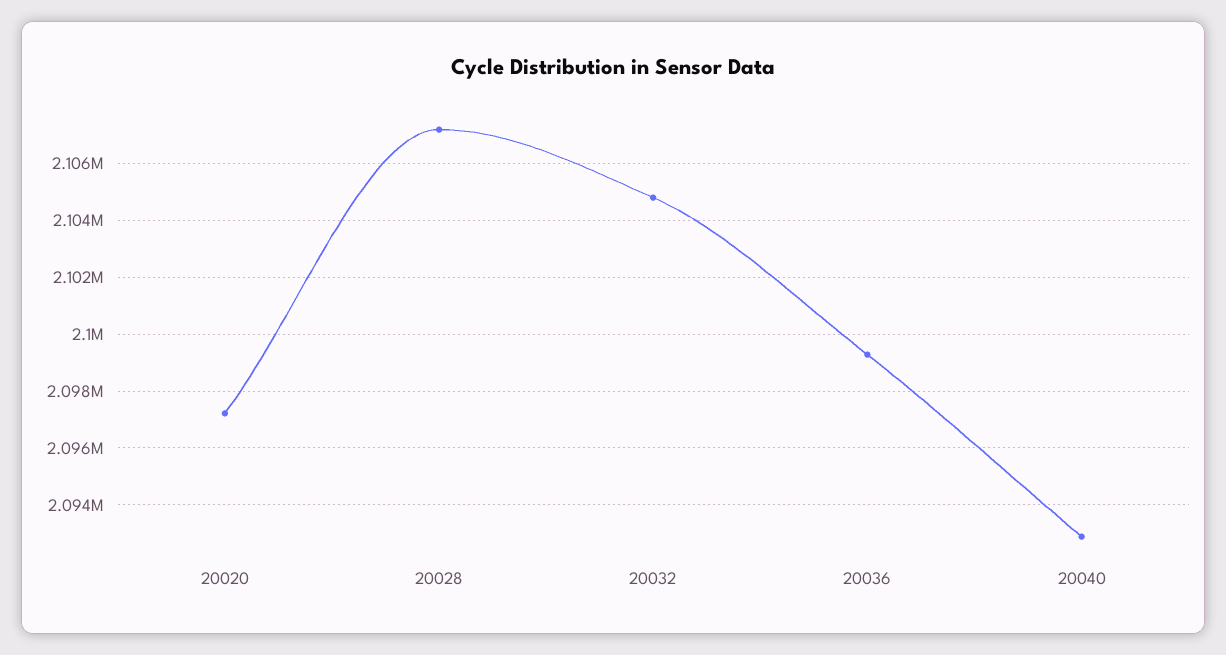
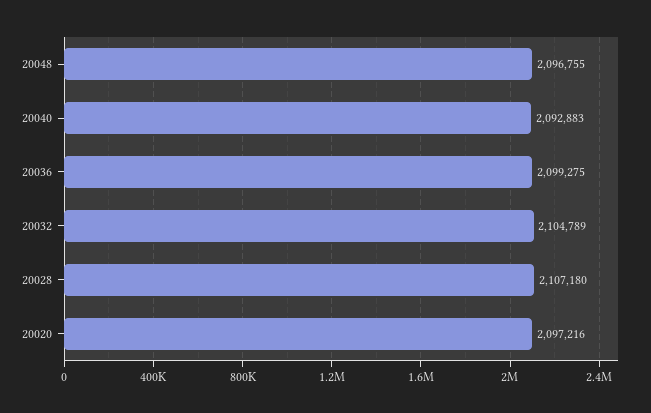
20048: none -> 2096755

